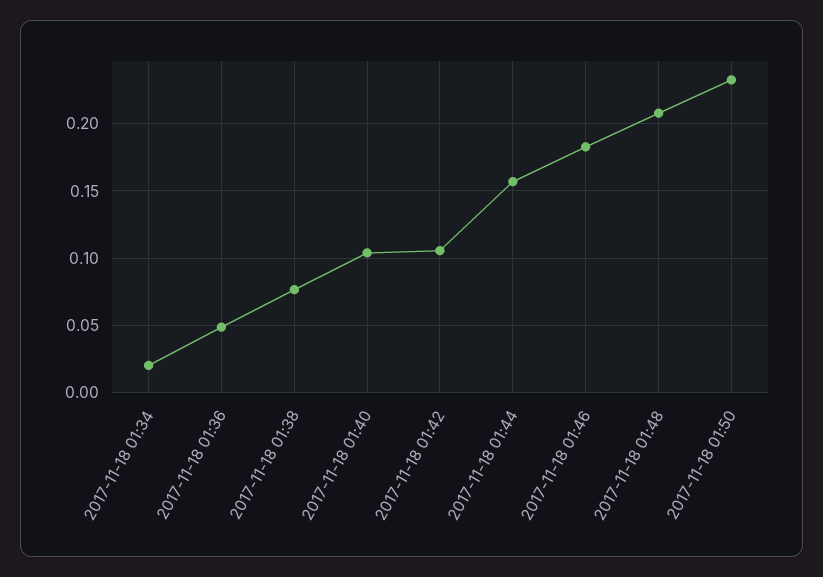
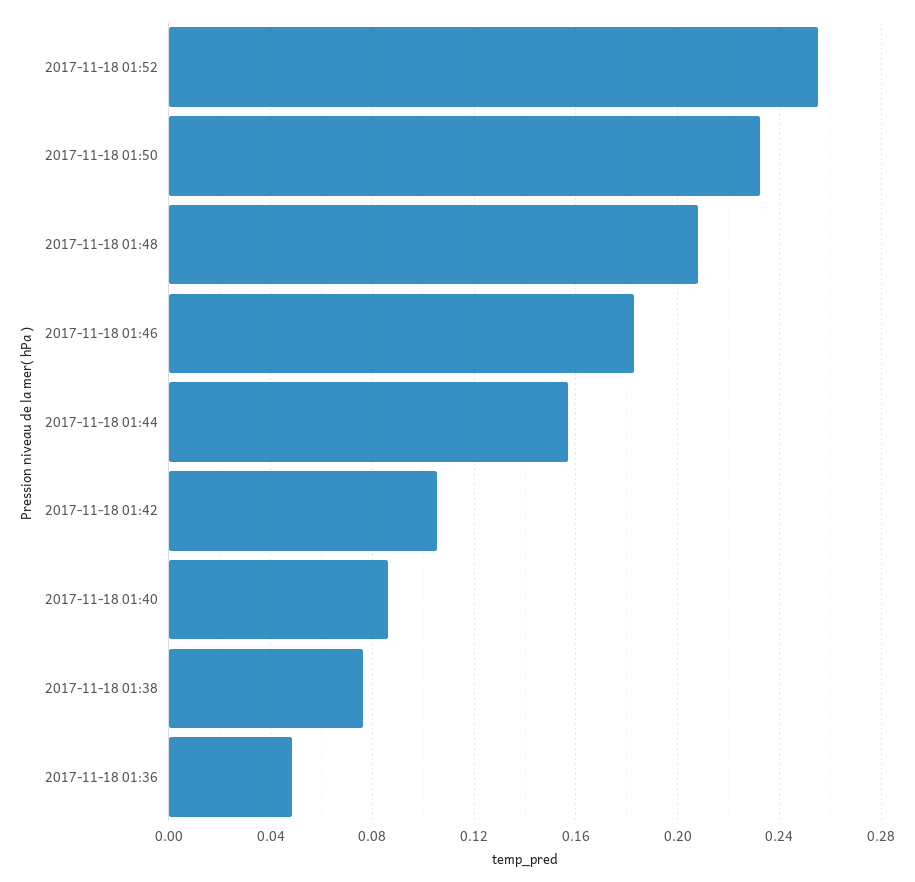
2017-11-18 01:34: 0.02 -> none
2017-11-18 01:40: 0.105 -> 0.085
2017-11-18 01:52: none -> 0.255

